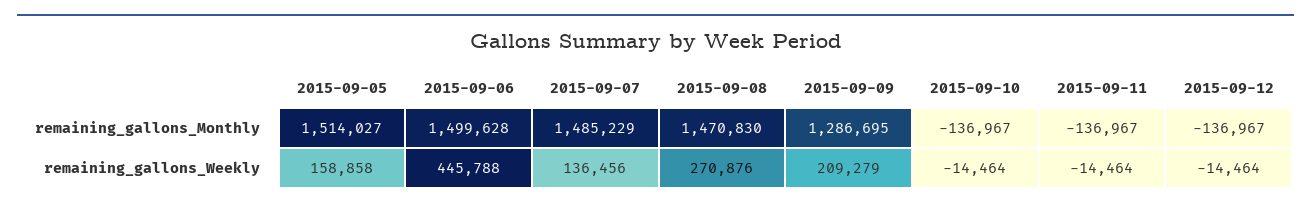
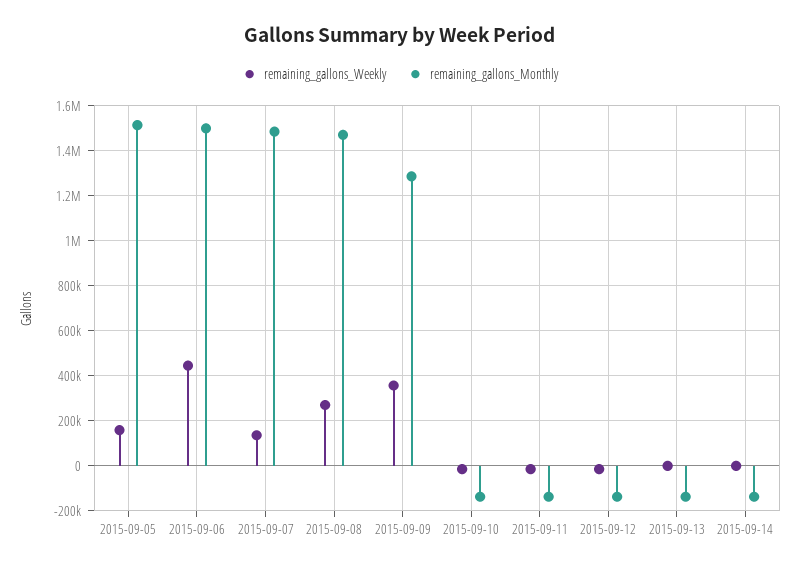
remaining_gallons_Weekly, 2015-09-09: 209279 -> 350000
remaining_gallons_Weekly, 2015-09-13: none -> 0
remaining_gallons_Monthly, 2015-09-13: none -> -150000
remaining_gallons_Weekly, 2015-09-14: none -> 0
remaining_gallons_Monthly, 2015-09-14: none -> -150000

